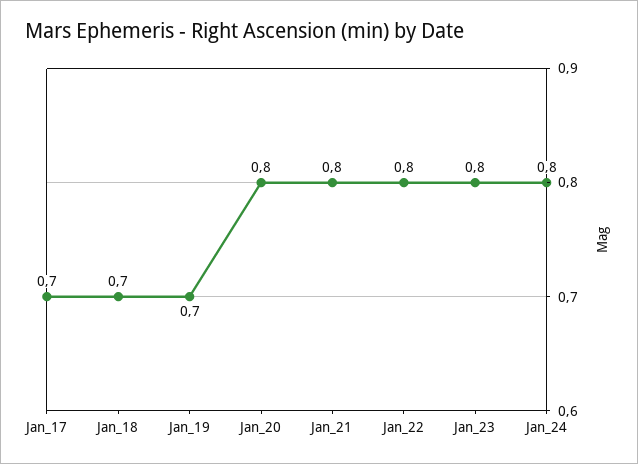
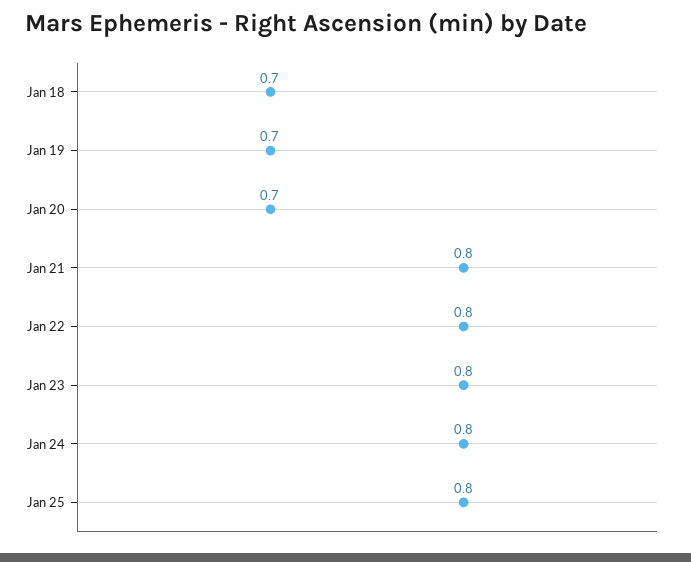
Jan_17: 0.7 -> none
Jan_20: 0.8 -> 0.7
Jan 25: none -> 0.8

